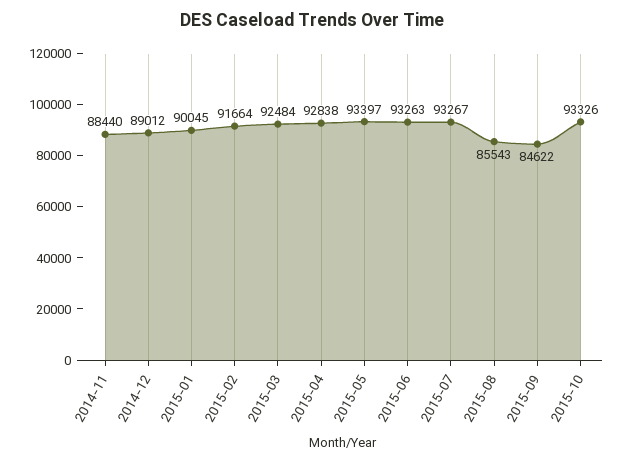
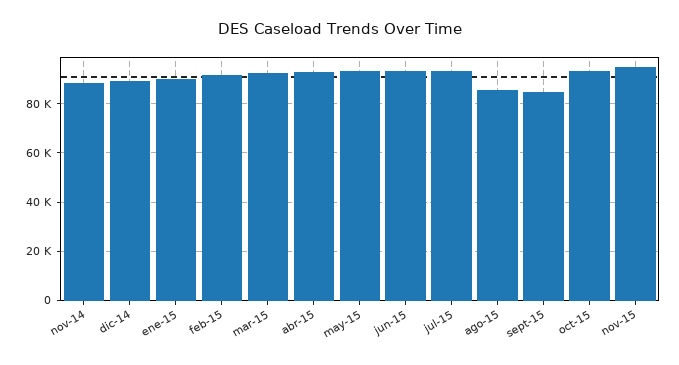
nov-15: none -> 95000

